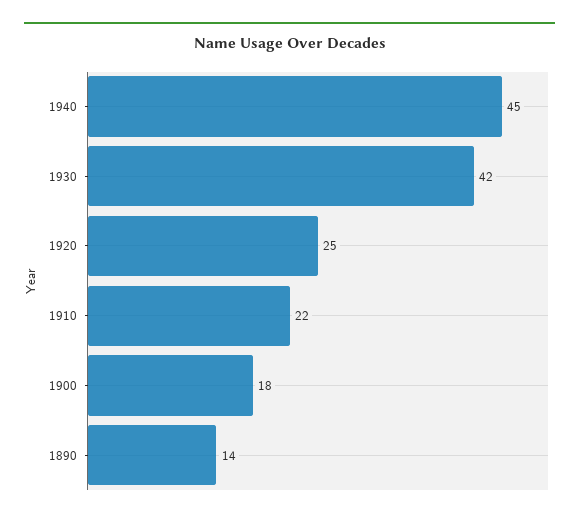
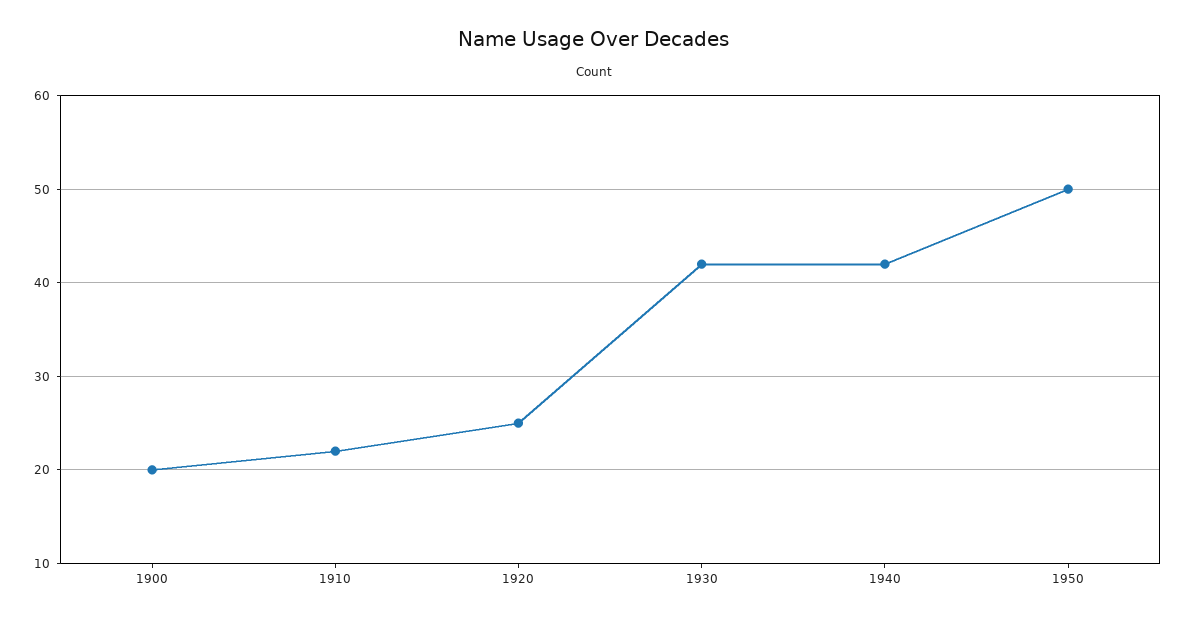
1940: 45 -> 42
1900: 18 -> 20
1890: 14 -> none
1950: none -> 50

